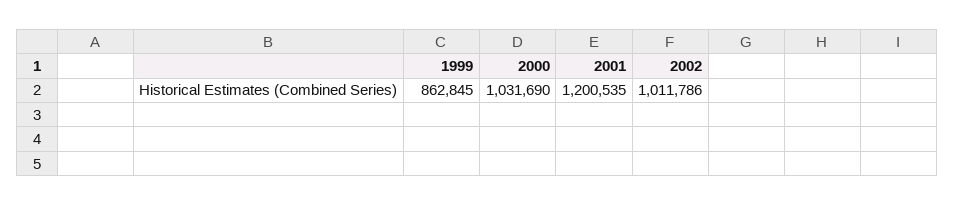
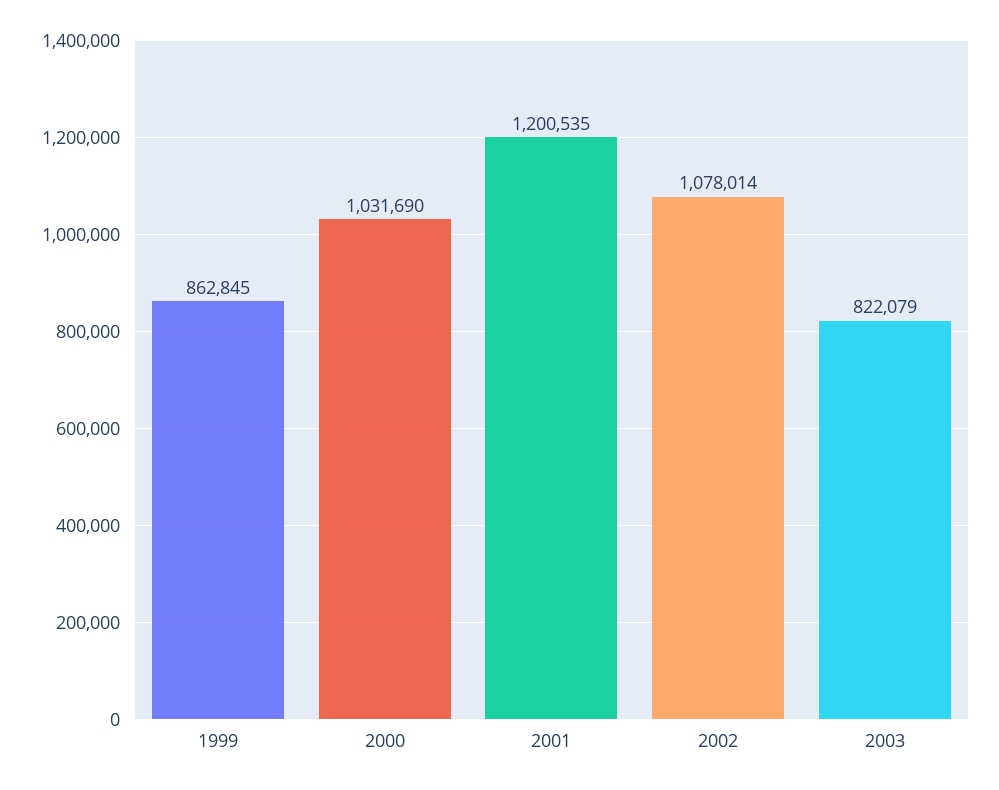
2002: 1011786 -> 1078014
2003: none -> 822079

